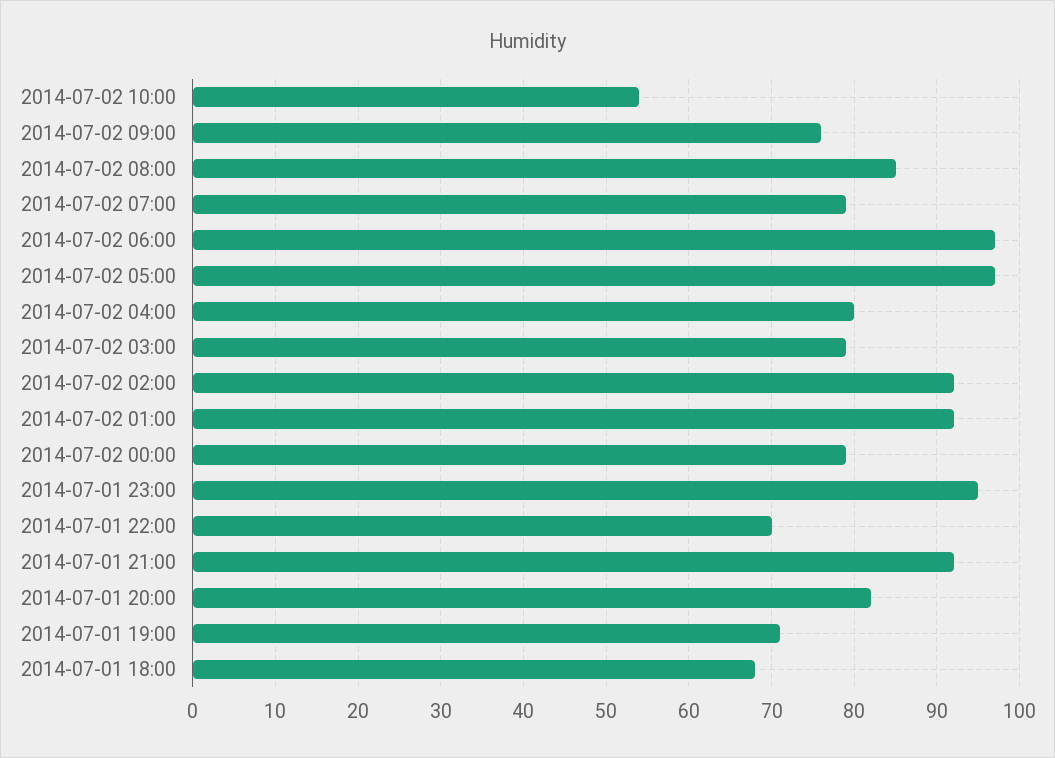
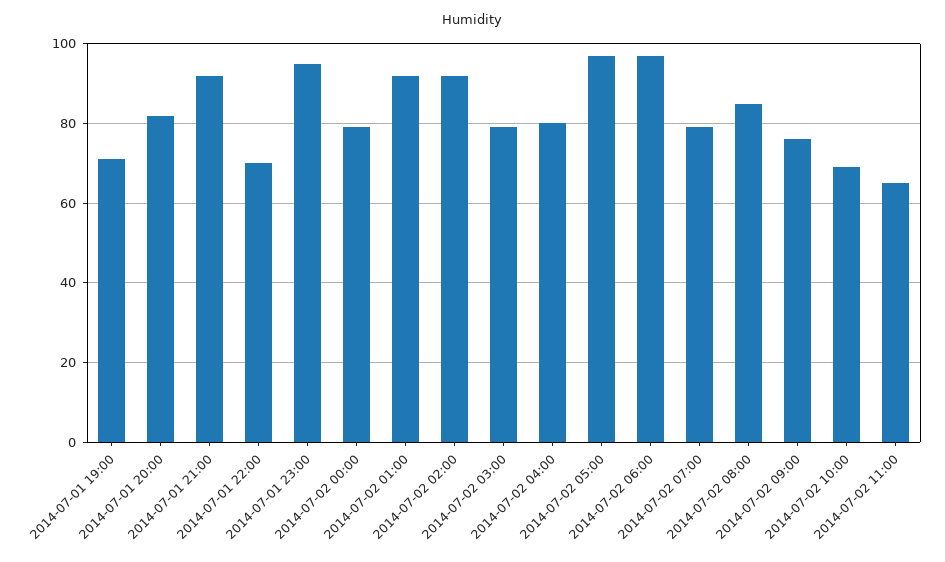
2014-07-02 10:00: 54 -> 70
2014-07-01 18:00: 68 -> none
2014-07-02 11:00: none -> 65

